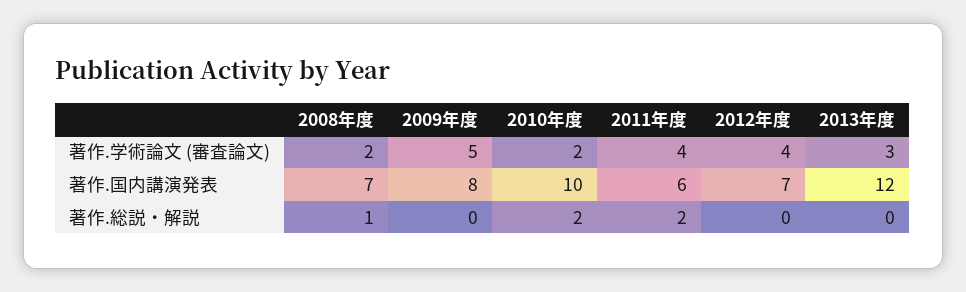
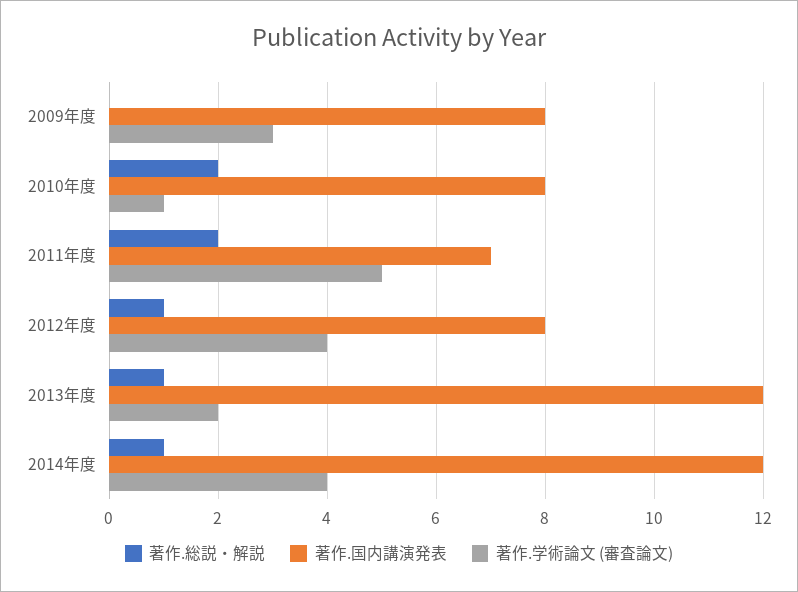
著作.学術論文 (審査論文), 2008年度: 2 -> none
著作.学術論文 (審査論文), 2009年度: 5 -> 3
著作.学術論文 (審査論文), 2010年度: 2 -> 1
著作.学術論文 (審査論文), 2011年度: 4 -> 5
著作.学術論文 (審査論文), 2013年度: 3 -> 2
著作.国内講演発表, 2008年度: 7 -> none
著作.国内講演発表, 2010年度: 10 -> 8
著作.国内講演発表, 2011年度: 6 -> 7
著作.国内講演発表, 2012年度: 7 -> 8
著作.総説・解説, 2008年度: 1 -> none
著作.総説・解説, 2012年度: 0 -> 1
著作.総説・解説, 2013年度: 0 -> 1
著作.総説・解説, 2014年度: none -> 1
著作.国内講演発表, 2014年度: none -> 12
著作.学術論文 (審査論文), 2014年度: none -> 4

